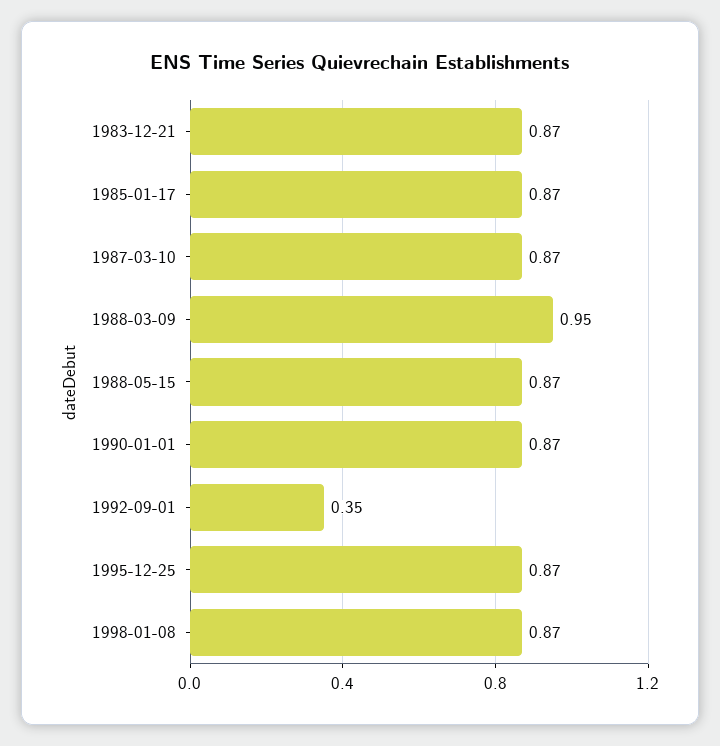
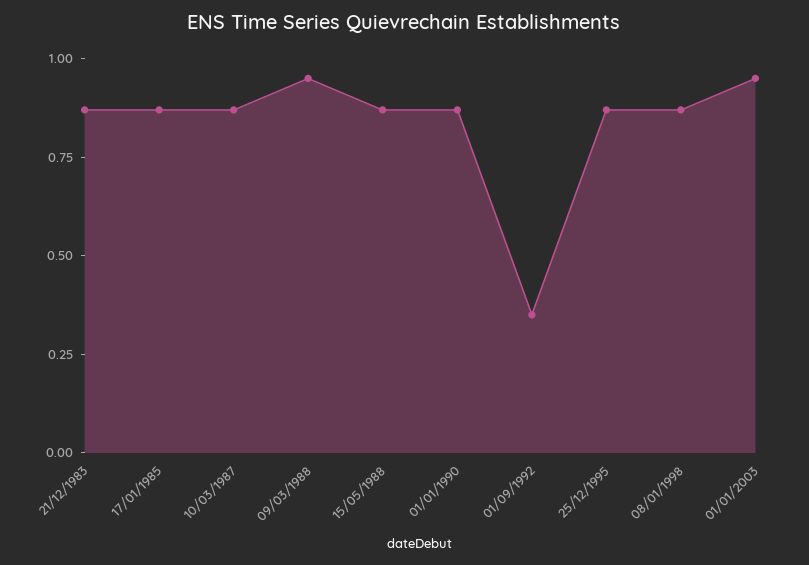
01/01/2003: none -> 0.95

